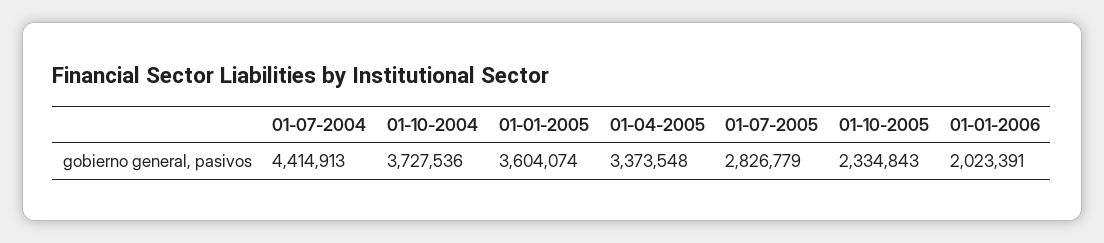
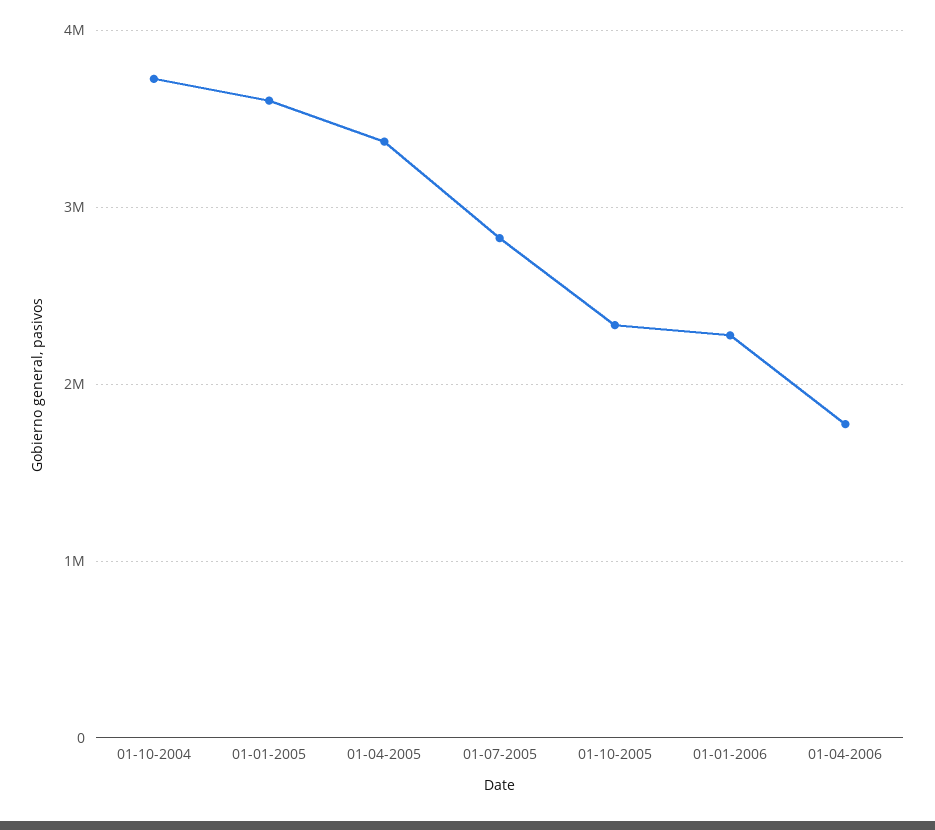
01-07-2004: 4414913 -> none
01-01-2006: 2023391 -> 2300000
01-04-2006: none -> 1800000

